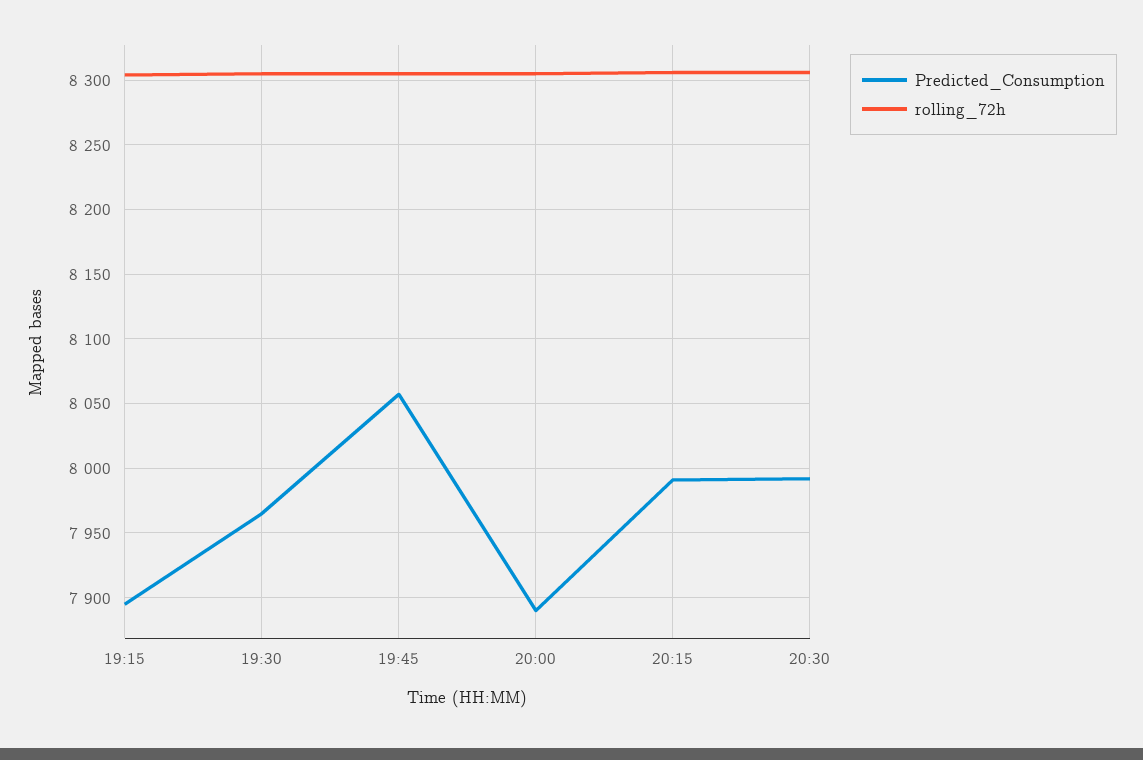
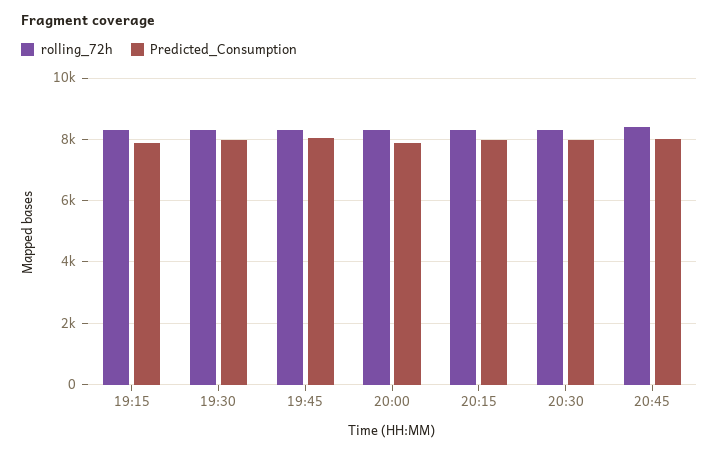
rolling_72h, 20:45: none -> 8400
Predicted_Consumption, 20:45: none -> 8000

